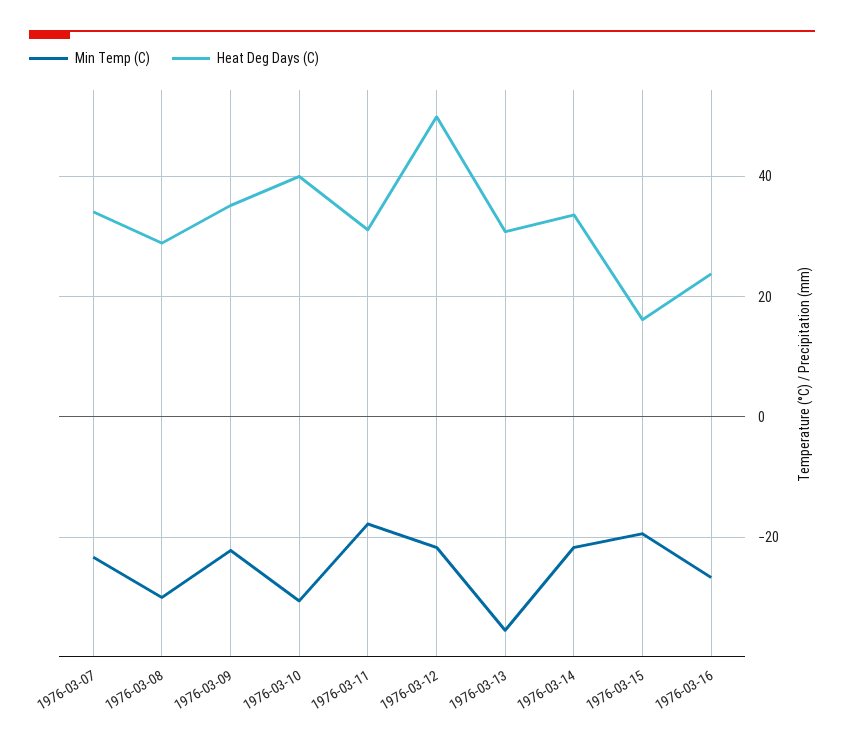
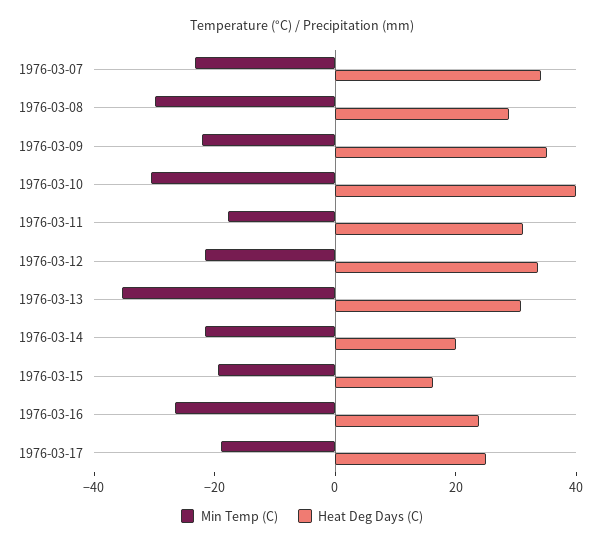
Heat Deg Days (C), 1976-03-12: 50 -> 35
Heat Deg Days (C), 1976-03-14: 34 -> 20
Min Temp (C), 1976-03-17: none -> -20
Heat Deg Days (C), 1976-03-17: none -> 25

